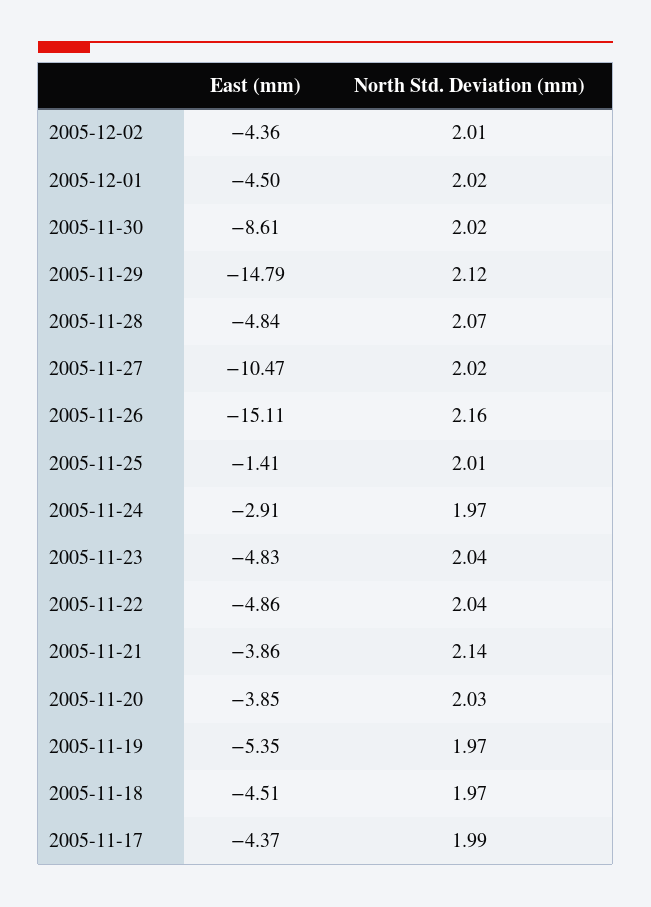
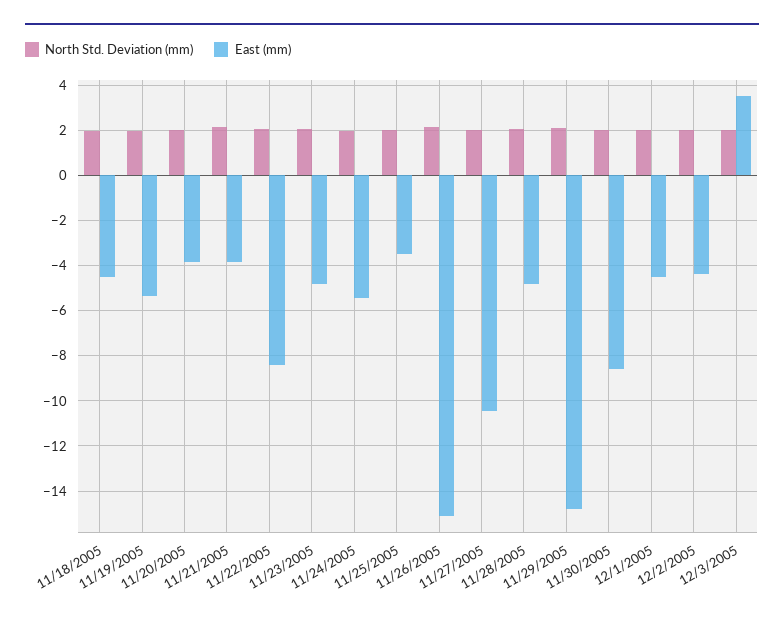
East (mm), 2005-11-25: -1.41 -> -3.5
East (mm), 2005-11-24: -2.91 -> -5.5
East (mm), 2005-11-22: -4.86 -> -8.5
East (mm), 2005-11-17: -4.37 -> none
North Std. Deviation (mm), 2005-11-17: 1.99 -> none
North Std. Deviation (mm), 12/3/2005: none -> 2
East (mm), 12/3/2005: none -> 3.5

